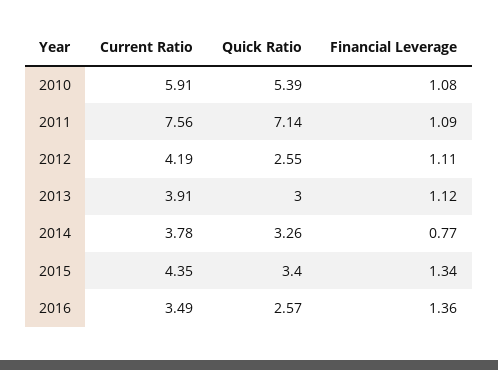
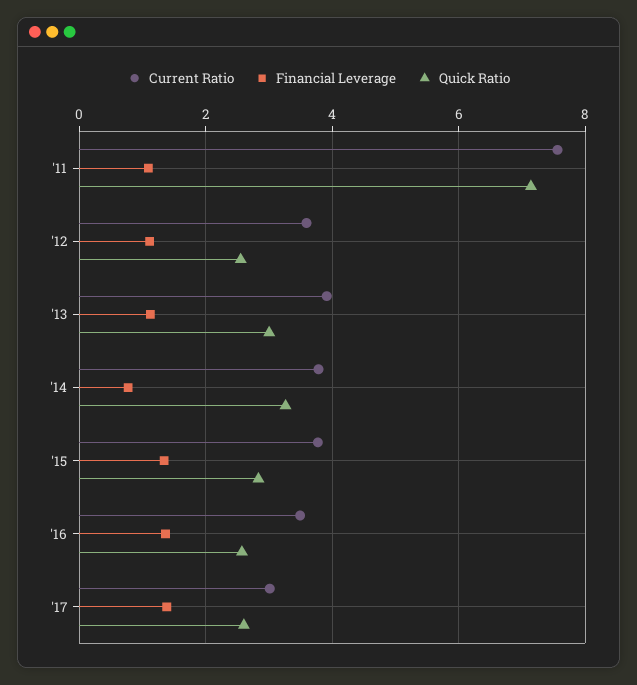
Current Ratio, 2010: 5.91 -> none
Quick Ratio, 2010: 5.39 -> none
Financial Leverage, 2010: 1.08 -> none
Current Ratio, 2012: 4.19 -> 3.6
Current Ratio, 2015: 4.35 -> 3.8
Quick Ratio, 2015: 3.4 -> 2.8
Current Ratio, '17: none -> 3
Financial Leverage, '17: none -> 1.4
Quick Ratio, '17: none -> 2.6

